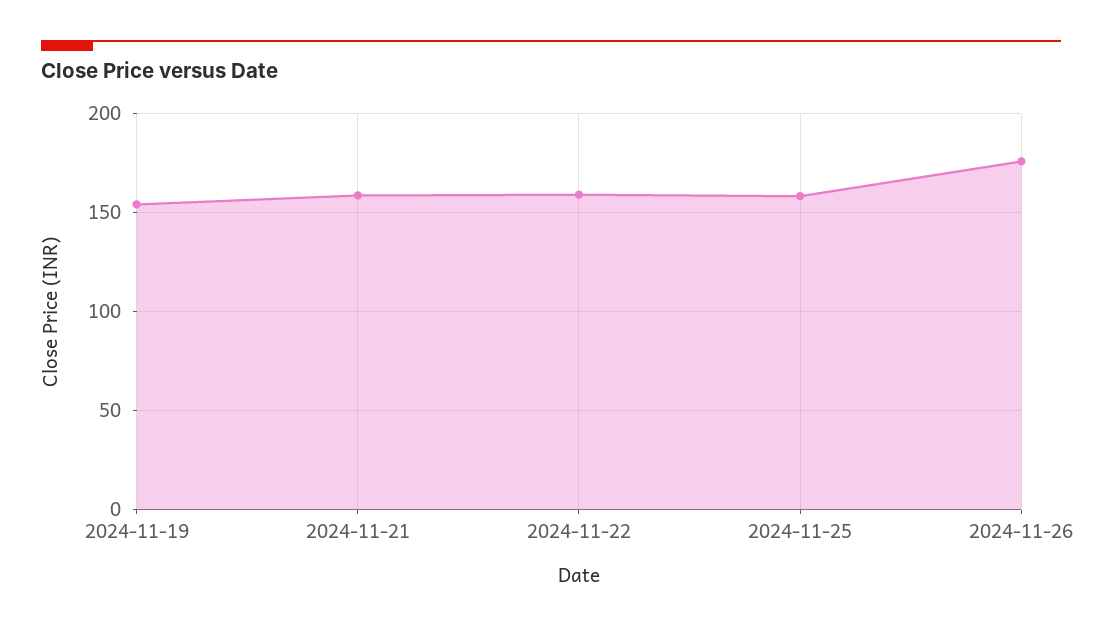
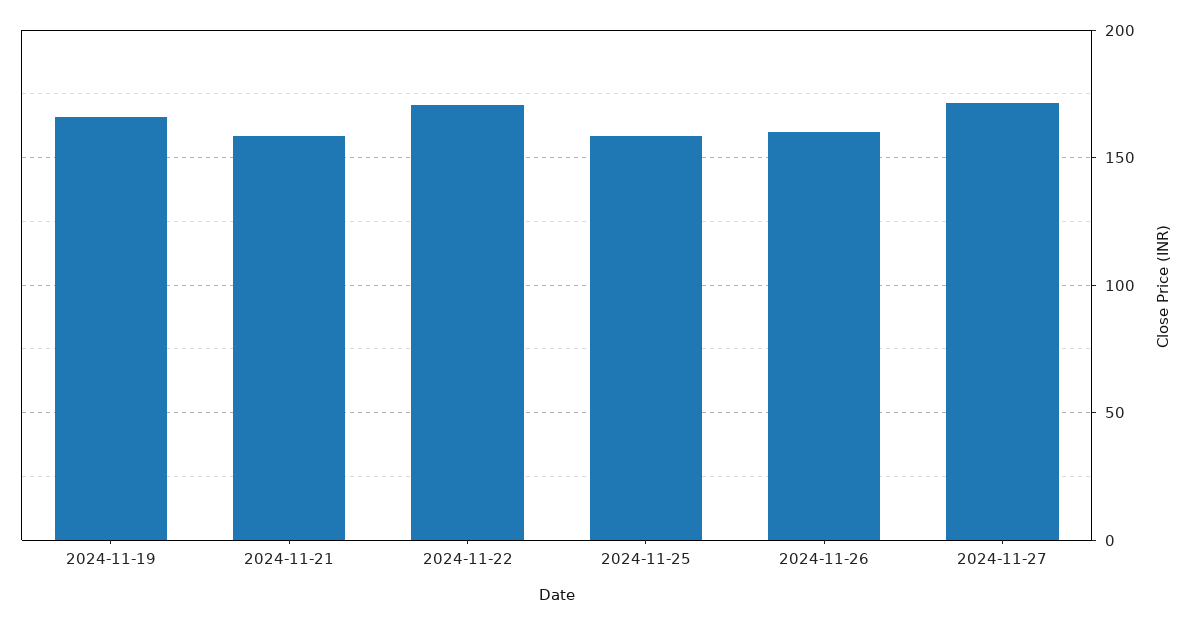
2024-11-19: 155 -> 165
2024-11-22: 160 -> 170
2024-11-26: 175 -> 160
2024-11-27: none -> 170

